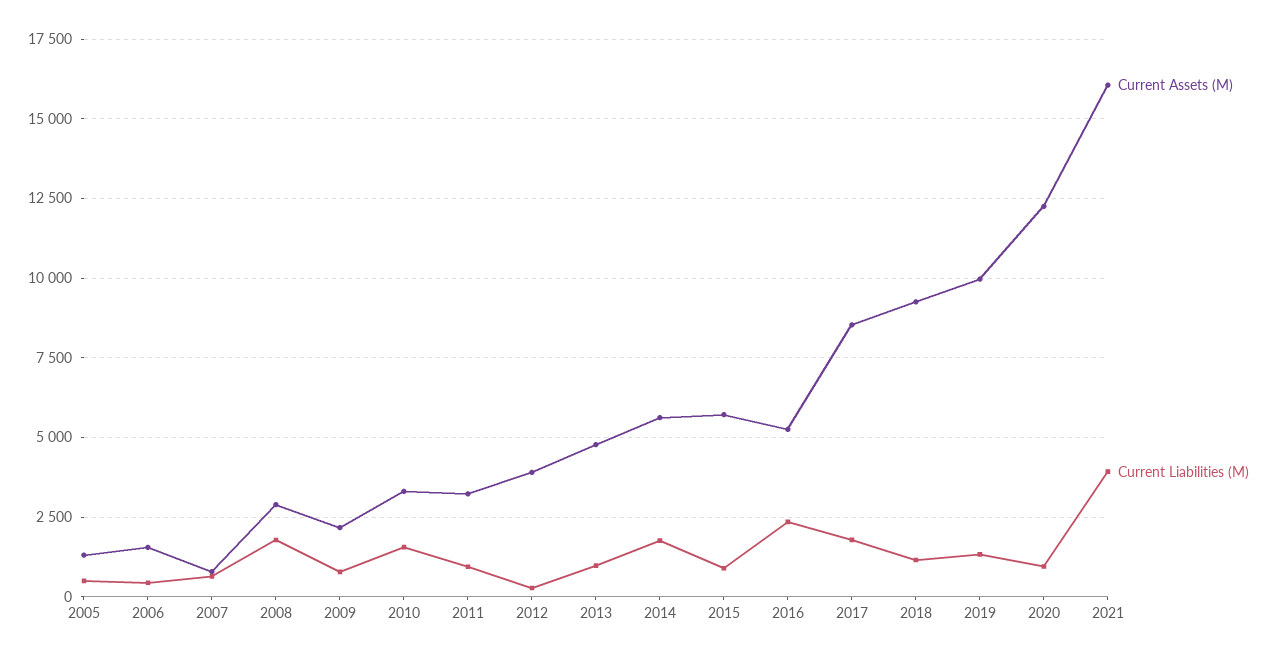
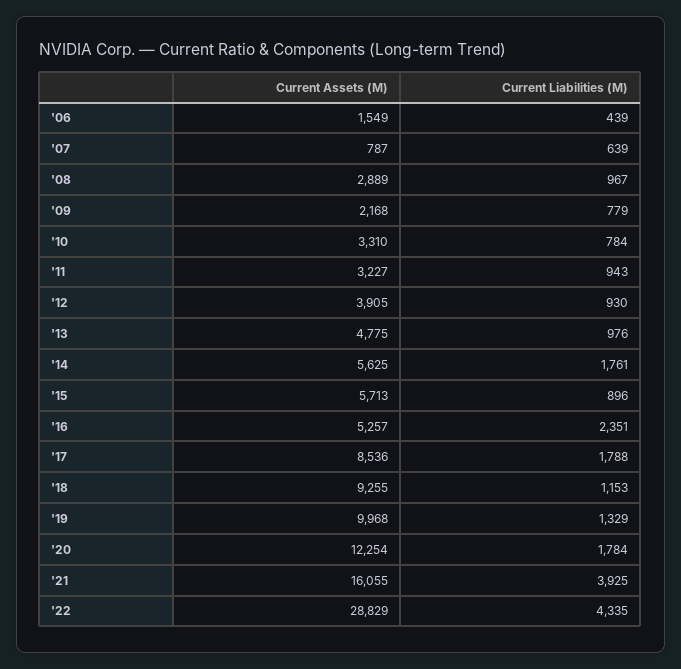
Current Assets (M), 2005: 1250 -> none
Current Liabilities (M), 2005: 500 -> none
Current Liabilities (M), 2008: 1750 -> 967
Current Liabilities (M), 2010: 1500 -> 784
Current Liabilities (M), 2012: 250 -> 930
Current Liabilities (M), 2020: 1000 -> 1784
Current Assets (M), '22: none -> 28829
Current Liabilities (M), '22: none -> 4335

